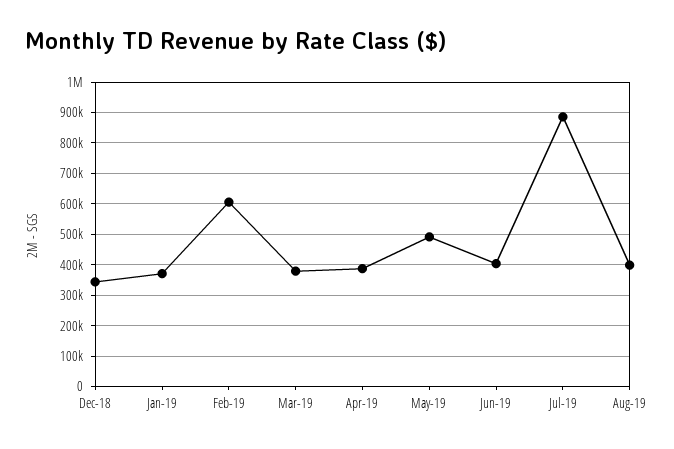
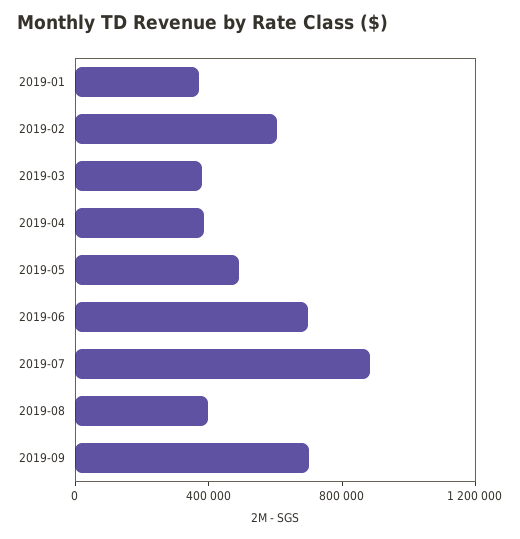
Dec-18: 340000 -> none
Jun-19: 400000 -> 700000
2019-09: none -> 700000

